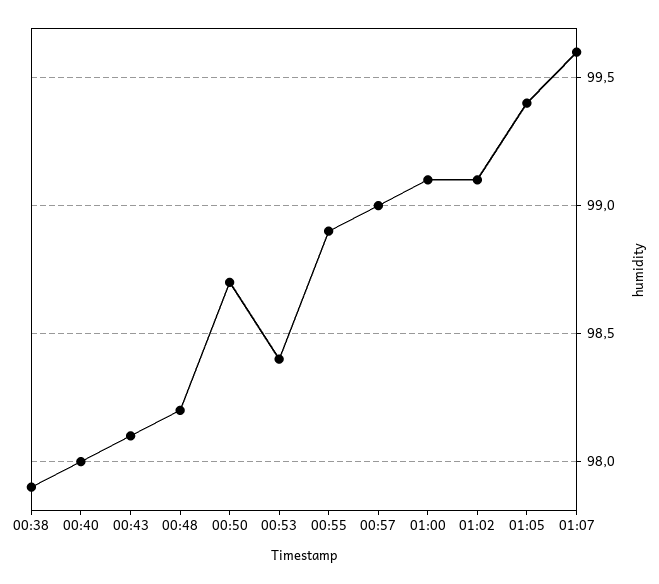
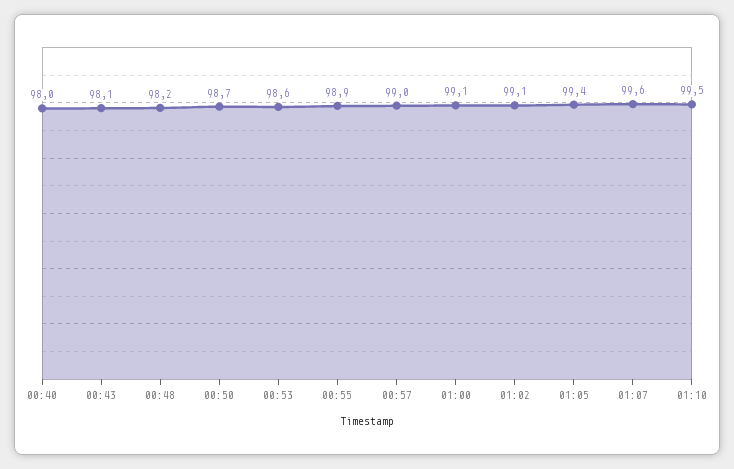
00:38: 97.9 -> none
00:53: 98.4 -> 98.6
01:10: none -> 99.5

